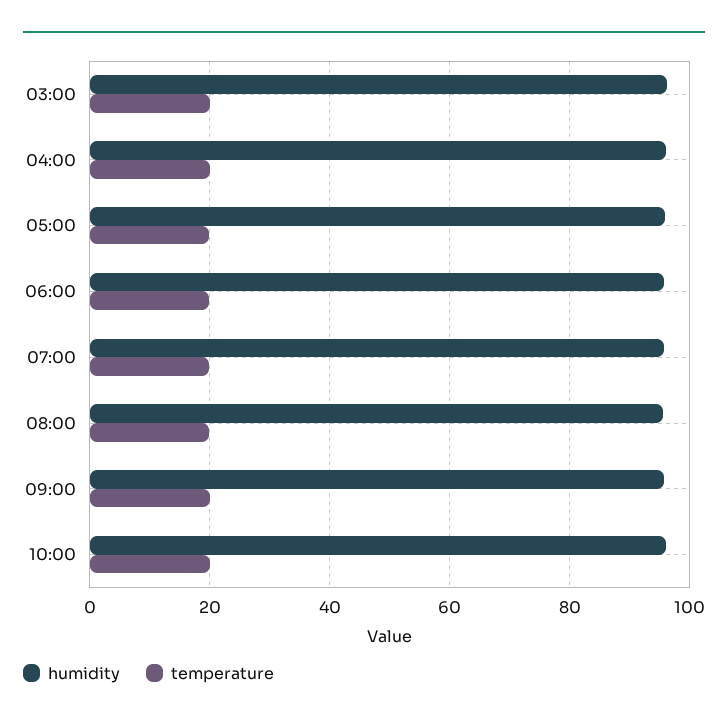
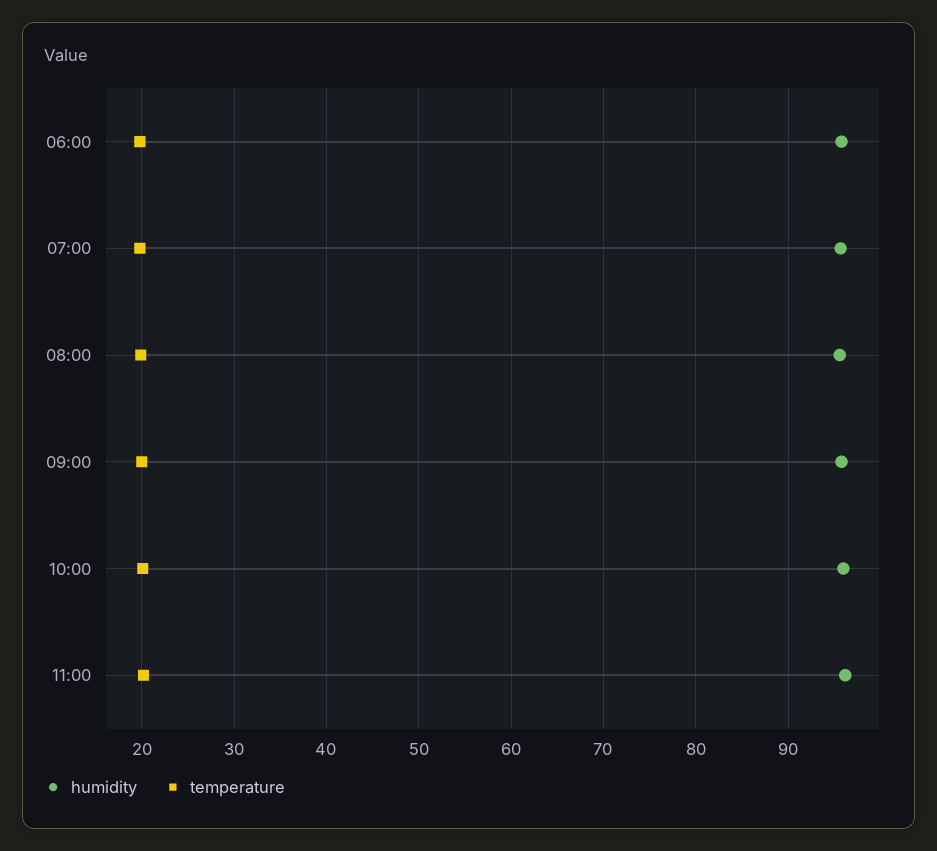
humidity, 03:00: 96 -> none
temperature, 03:00: 20 -> none
humidity, 04:00: 96 -> none
temperature, 04:00: 20 -> none
humidity, 05:00: 96 -> none
temperature, 05:00: 20 -> none
humidity, 11:00: none -> 96
temperature, 11:00: none -> 20

